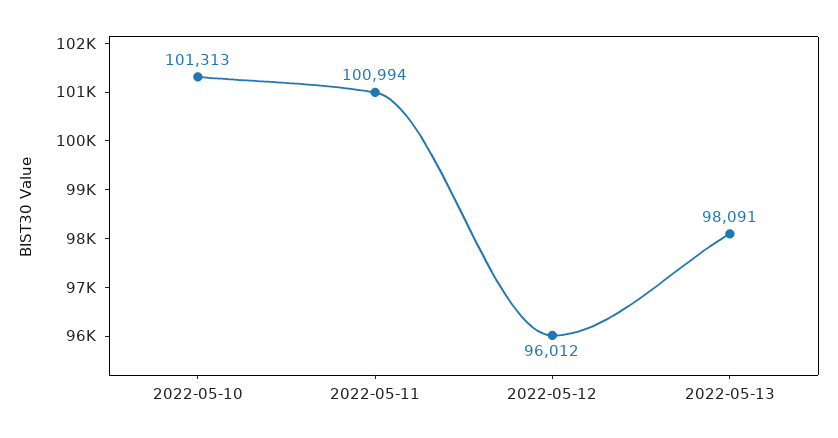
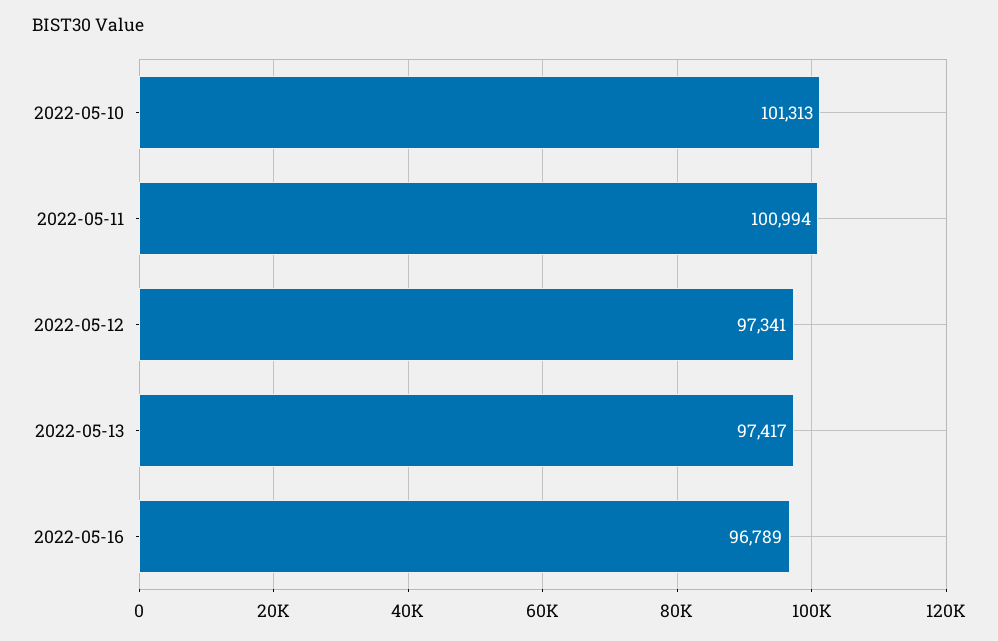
2022-05-12: 96012 -> 97341
2022-05-13: 98091 -> 97417
2022-05-16: none -> 96789

